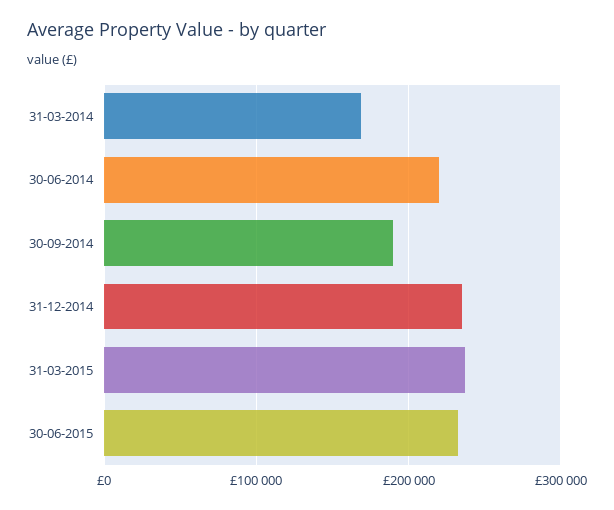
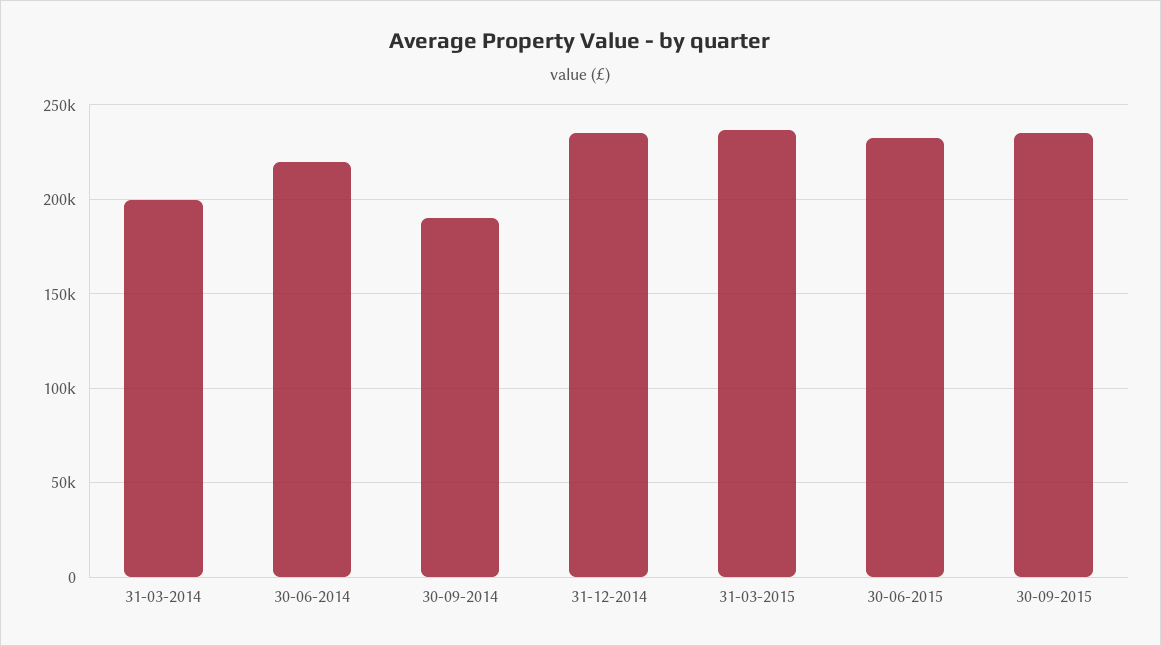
31-03-2014: 170000 -> 200000
30-09-2015: none -> 235000

